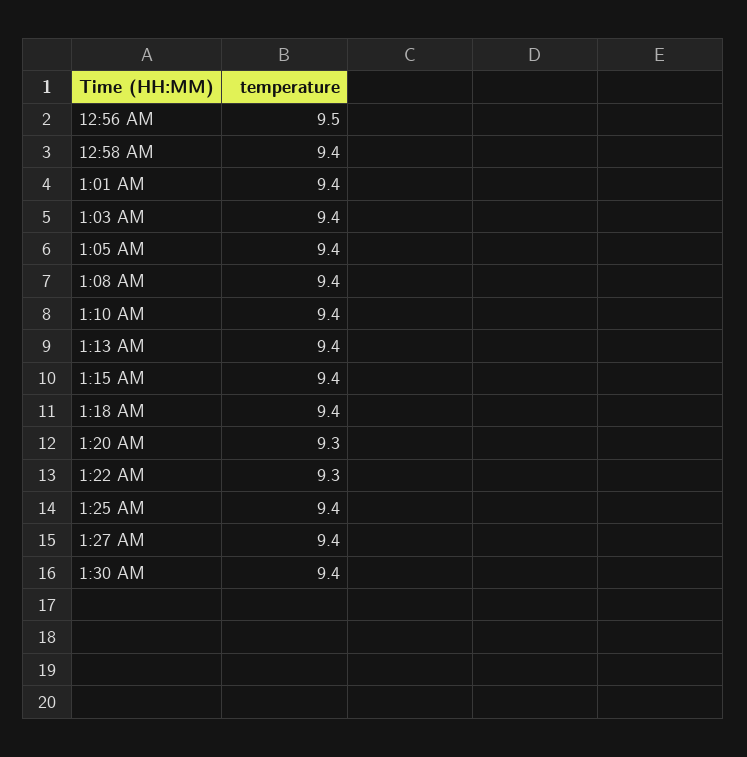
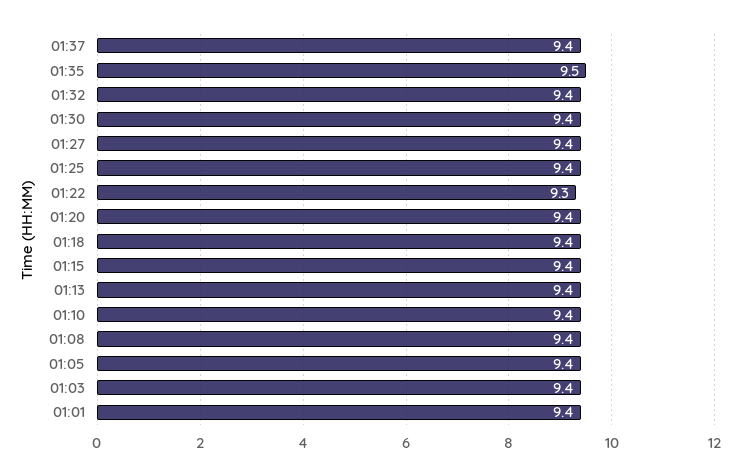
12:56 AM: 9.5 -> none
12:58 AM: 9.4 -> none
1:20 AM: 9.3 -> 9.4
01:37: none -> 9.4
01:35: none -> 9.5
01:32: none -> 9.4

